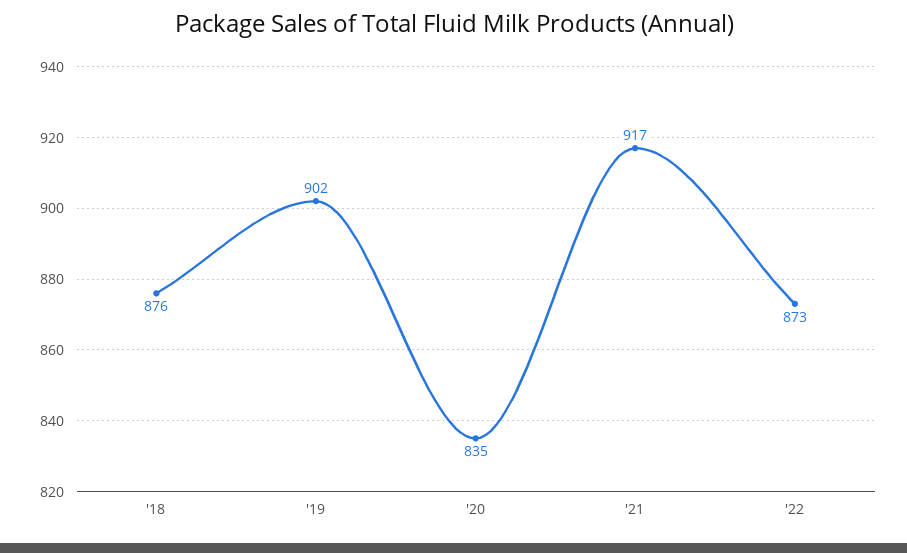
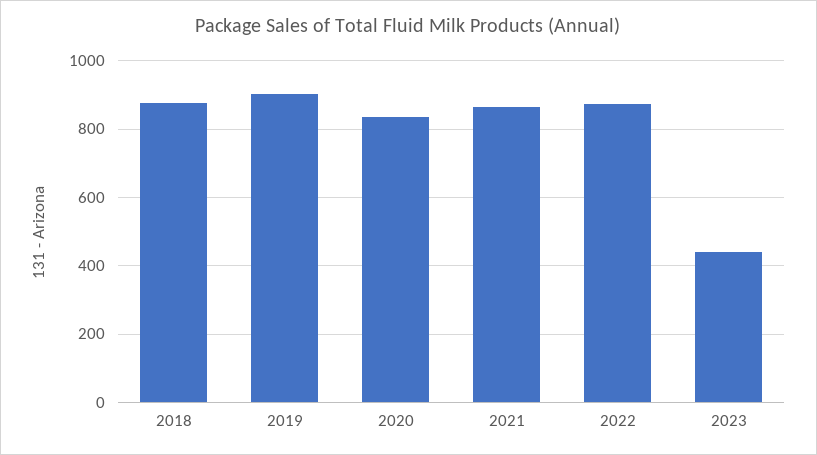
'21: 917 -> 860
2023: none -> 440

